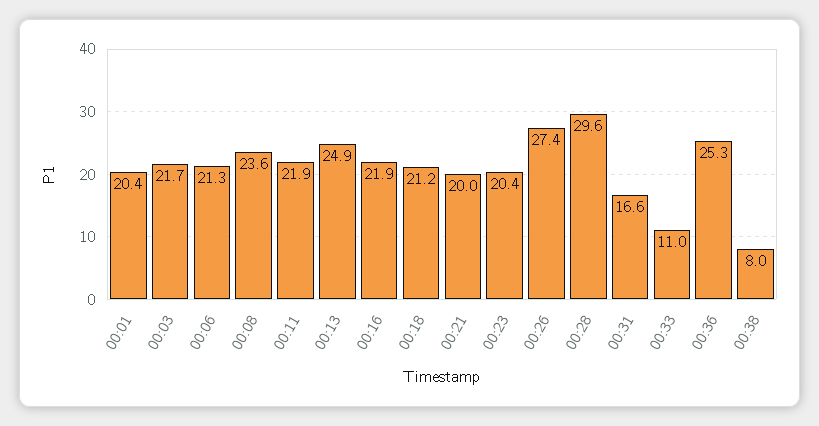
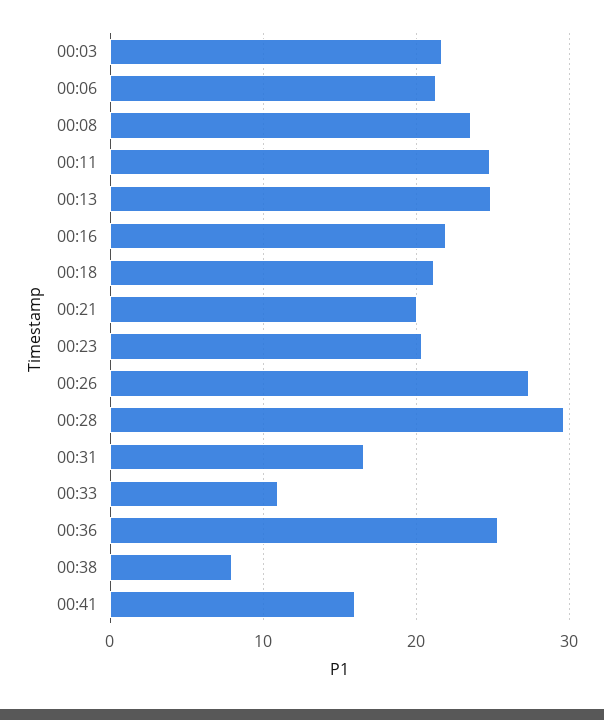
00:01: 20.4 -> none
00:11: 21.9 -> 25
00:41: none -> 16

